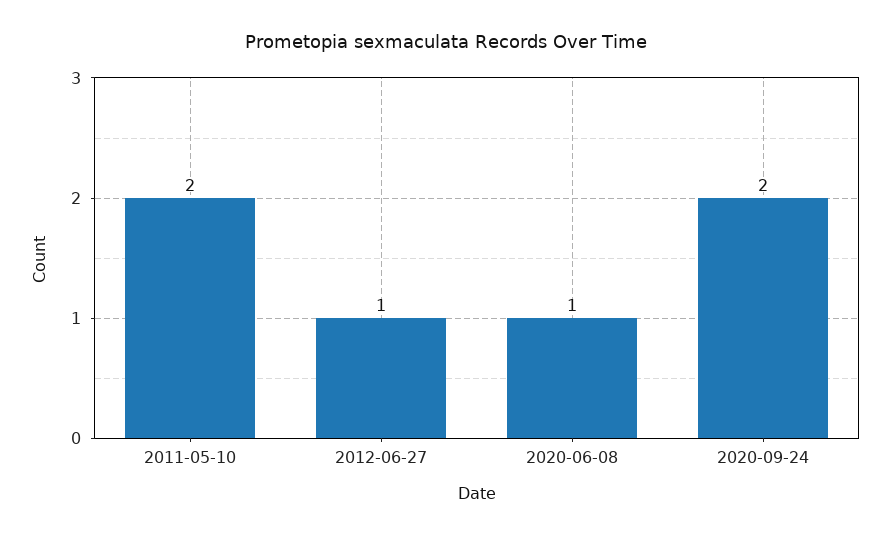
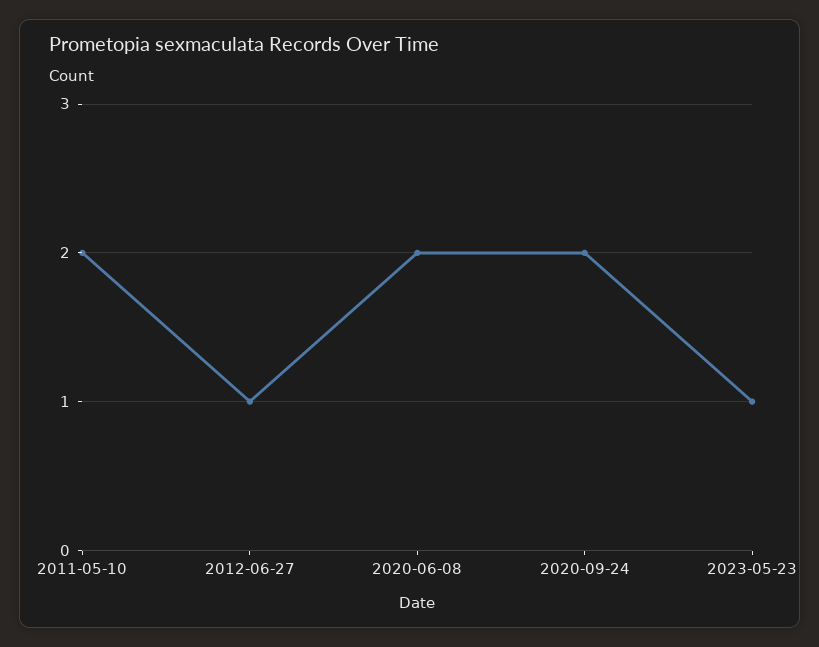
2020-06-08: 1 -> 2
2023-05-23: none -> 1

